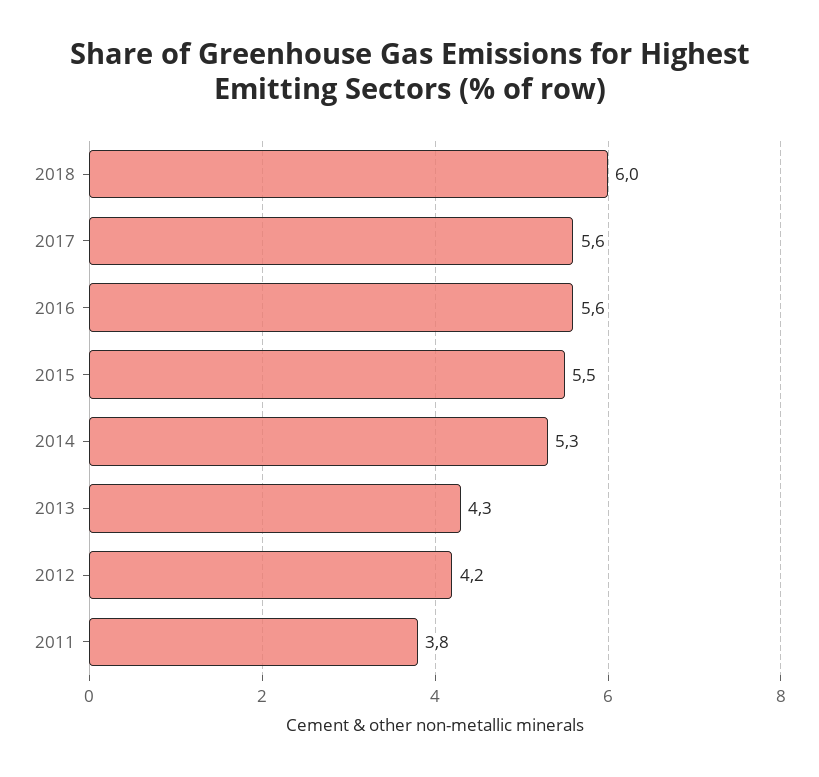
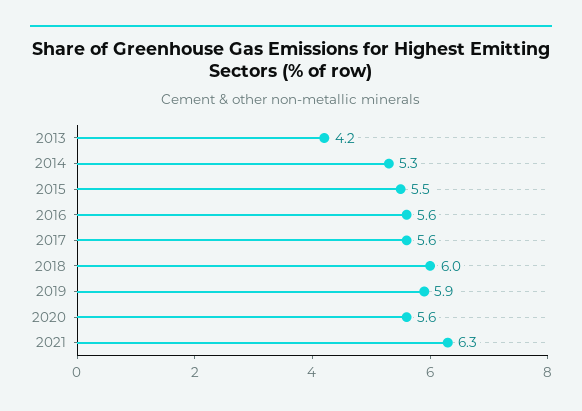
2013: 4.3 -> 4.2
2012: 4.2 -> none
2011: 3.8 -> none
2019: none -> 5.9
2020: none -> 5.6
2021: none -> 6.3

